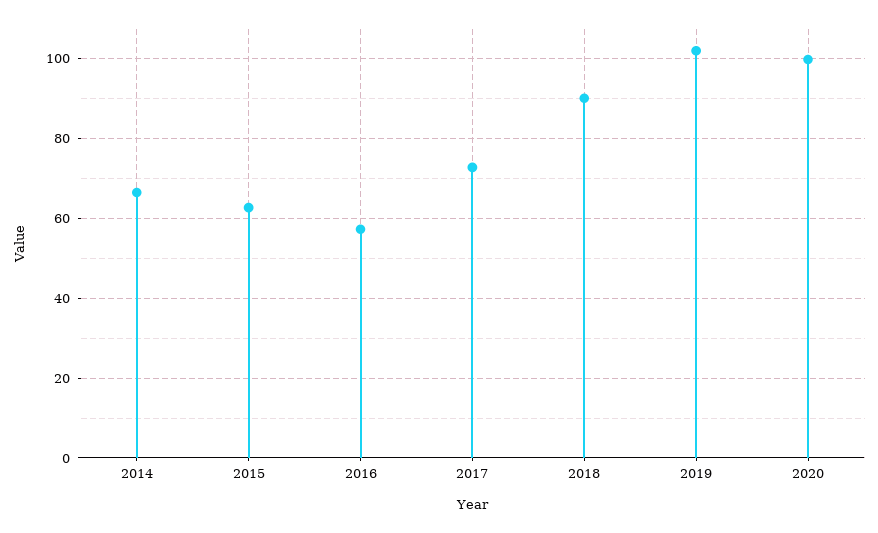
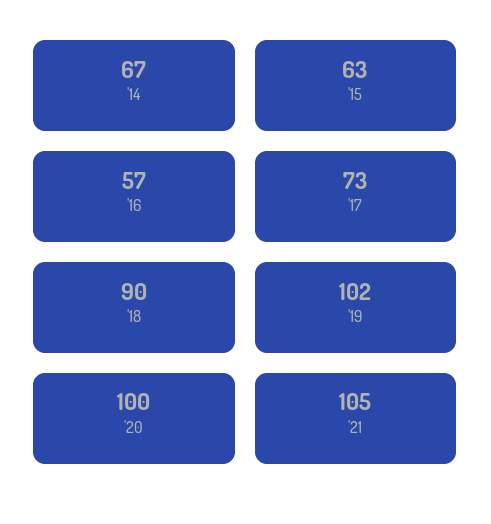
'21: none -> 105

